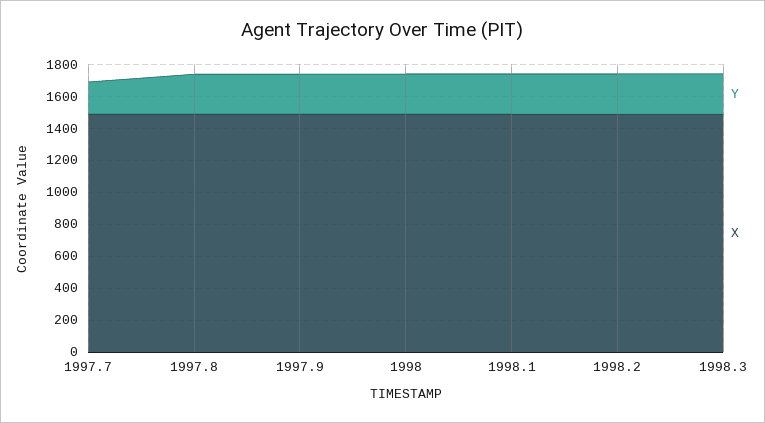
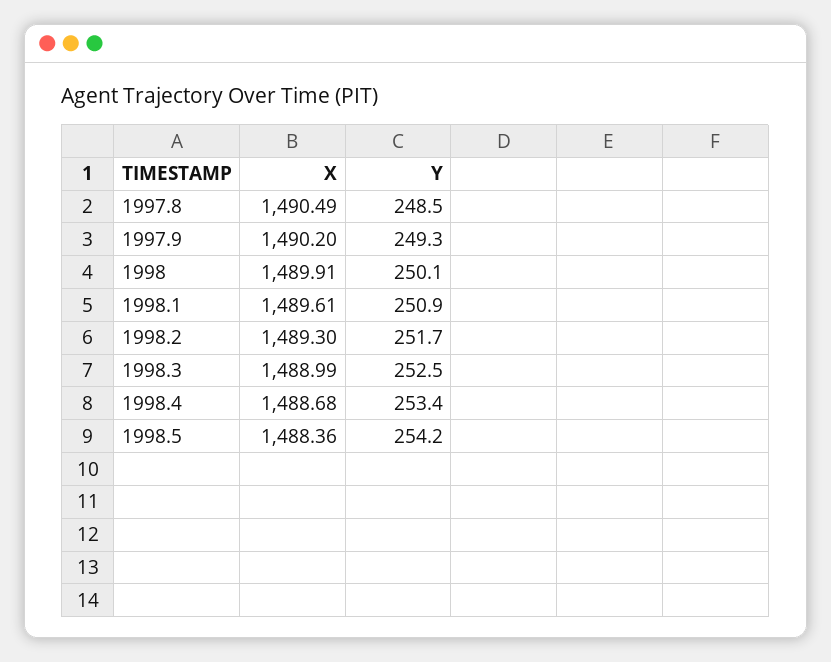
Y, 1997.7: 200 -> none
X, 1997.7: 1500 -> none
X, 1998.4: none -> 1488.68
Y, 1998.4: none -> 253.4
X, 1998.5: none -> 1488.36
Y, 1998.5: none -> 254.2

